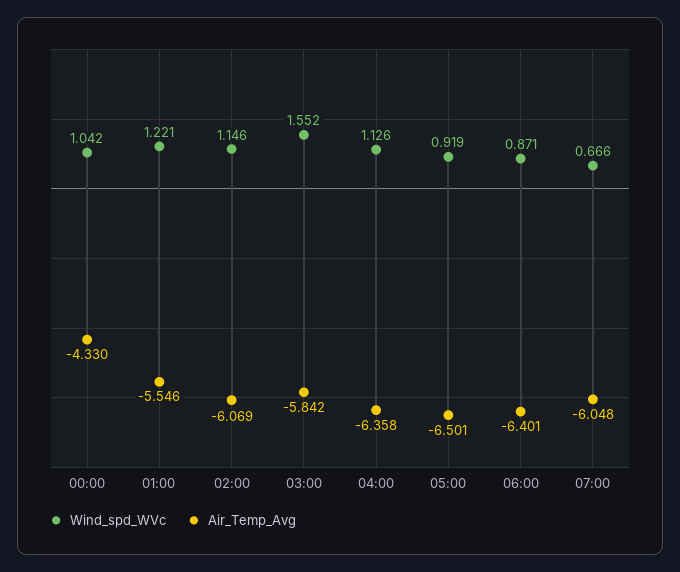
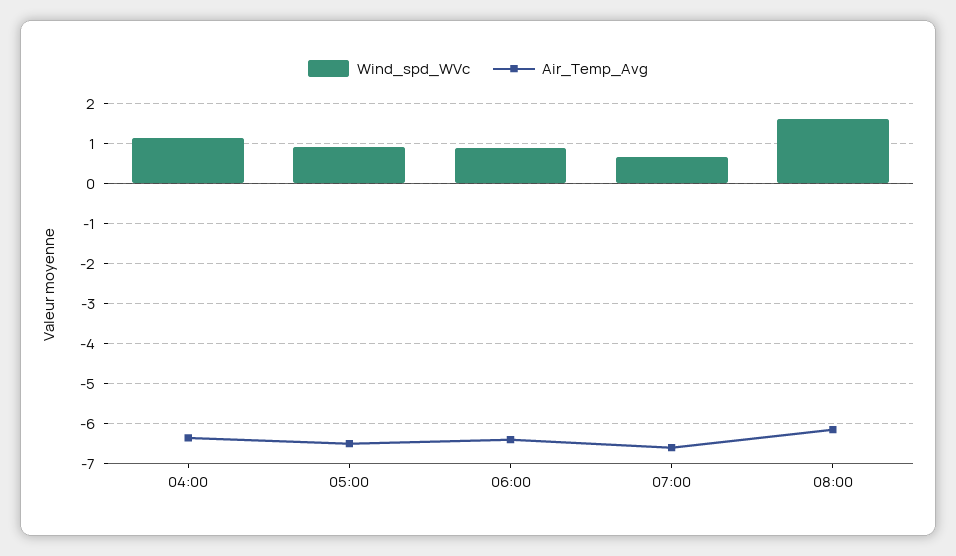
Wind_spd_WVc, 00:00: 1.042 -> none
Air_Temp_Avg, 00:00: -4.33 -> none
Wind_spd_WVc, 01:00: 1.221 -> none
Air_Temp_Avg, 01:00: -5.546 -> none
Wind_spd_WVc, 02:00: 1.146 -> none
Air_Temp_Avg, 02:00: -6.069 -> none
Wind_spd_WVc, 03:00: 1.552 -> none
Air_Temp_Avg, 03:00: -5.842 -> none
Air_Temp_Avg, 07:00: -6.048 -> -6.6
Wind_spd_WVc, 08:00: none -> 1.6
Air_Temp_Avg, 08:00: none -> -6.2

